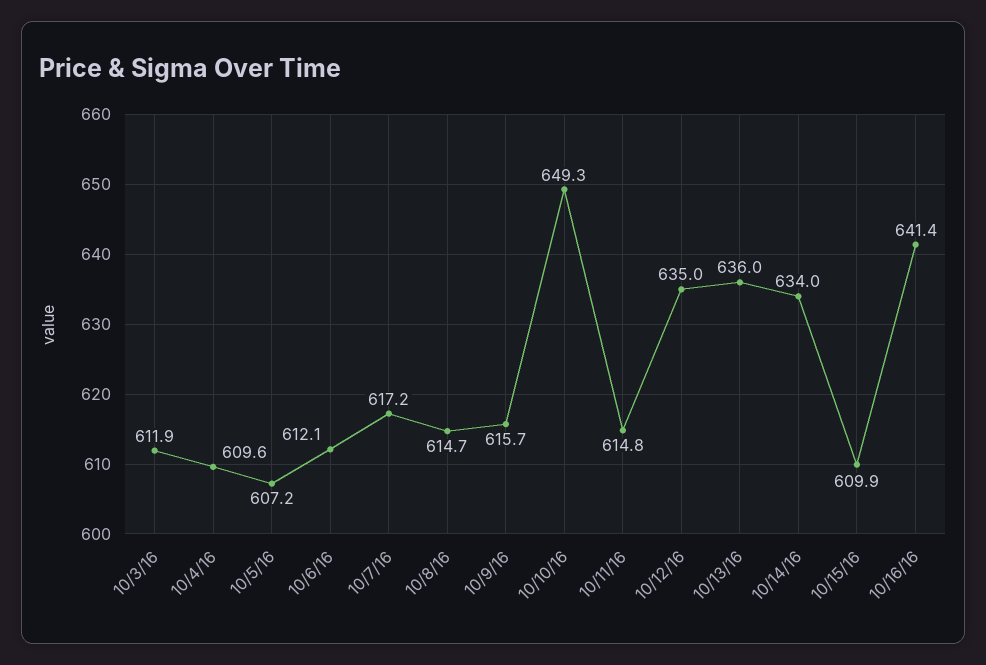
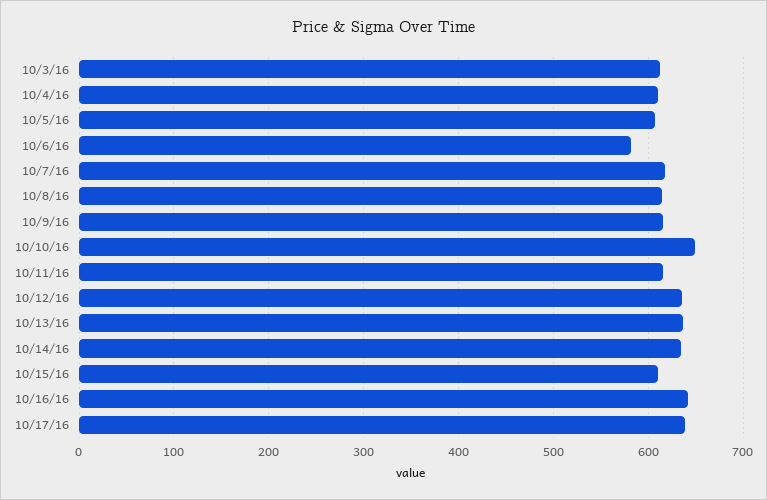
10/6/16: 612.1 -> 580
10/17/16: none -> 640

